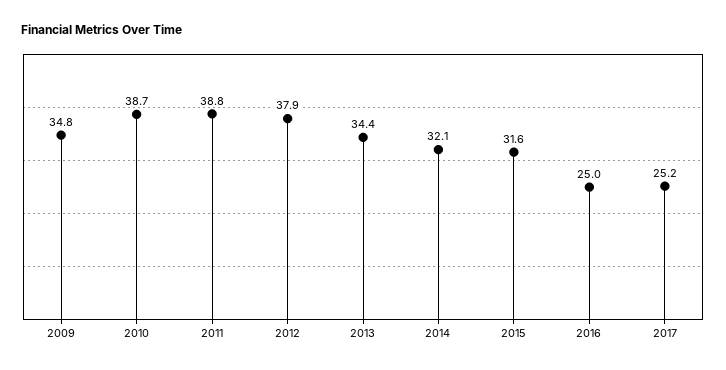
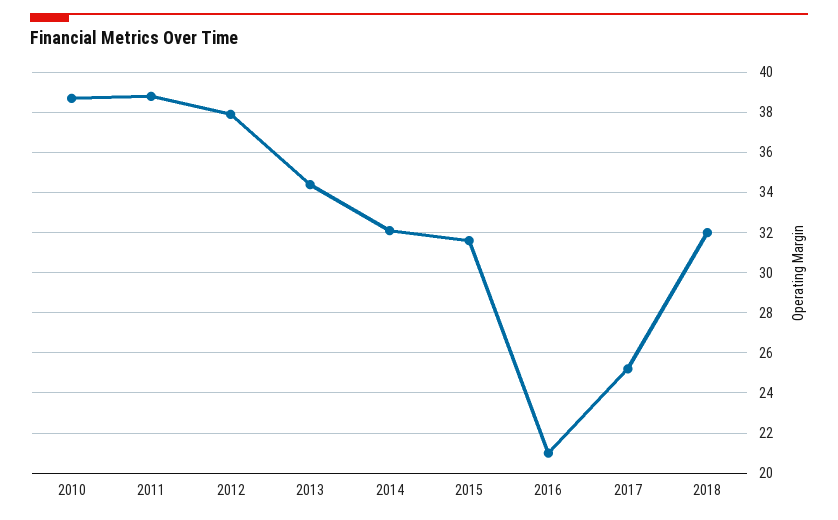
2009: 34.8 -> none
2016: 25 -> 21
2018: none -> 32

